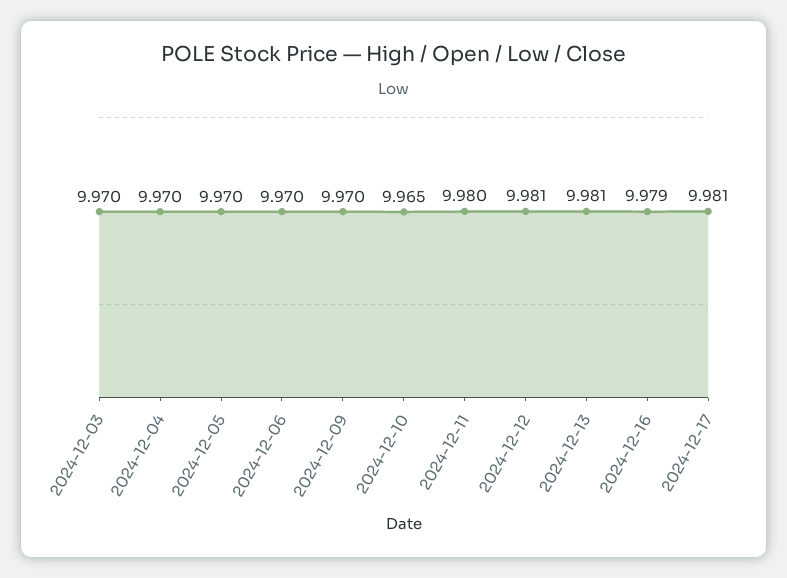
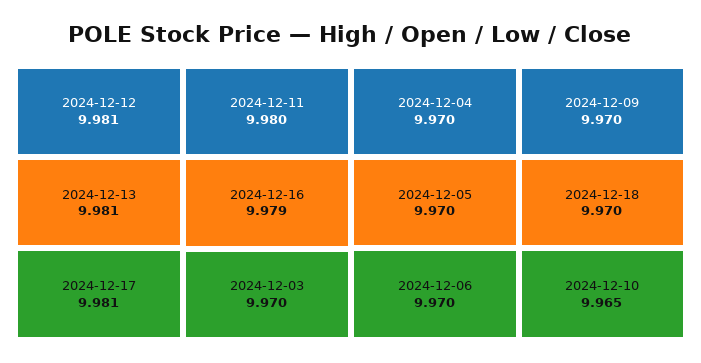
2024-12-18: none -> 9.97

